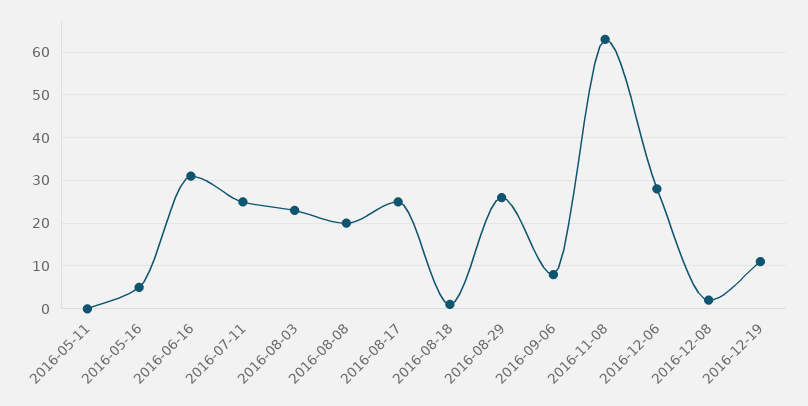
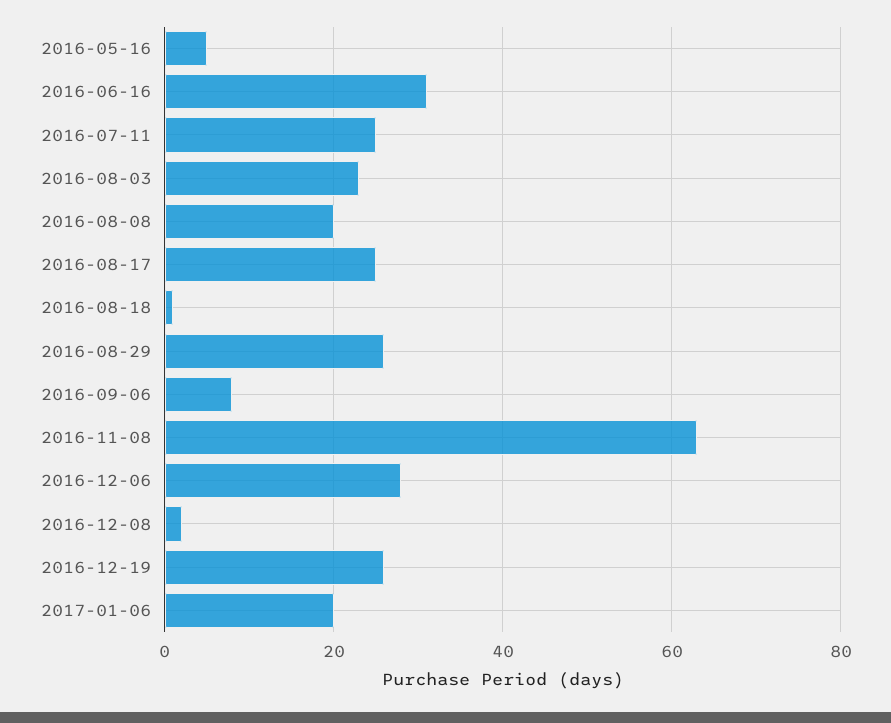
2016-05-11: 0 -> none
2016-12-19: 10 -> 25
2017-01-06: none -> 20

